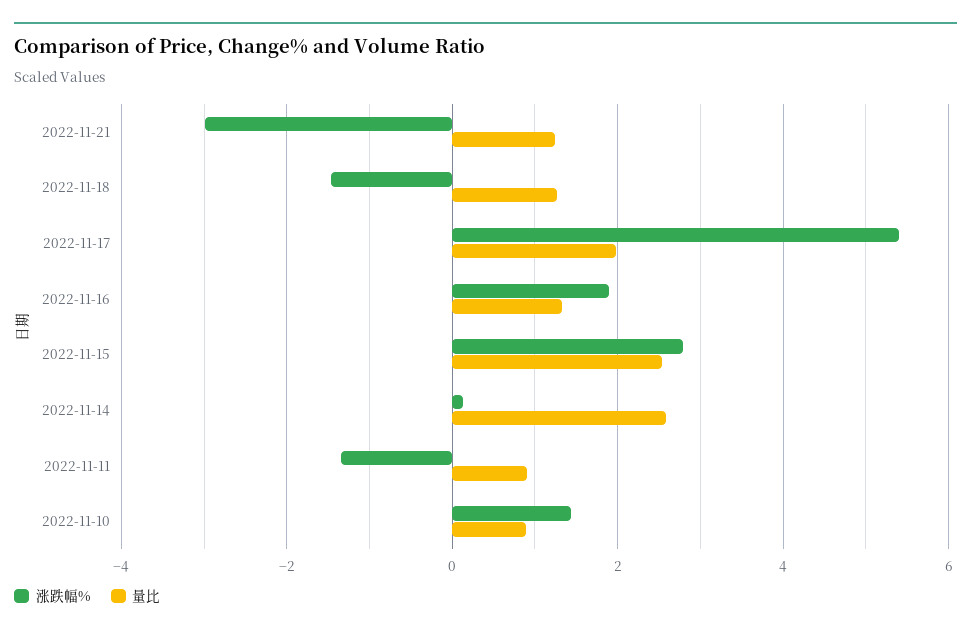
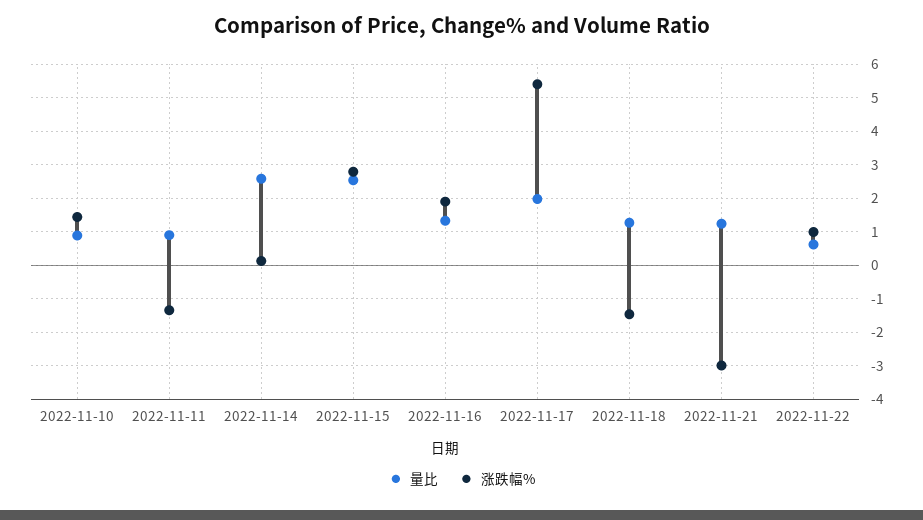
量比, 2022-11-22: none -> 0.6
涨跌幅%, 2022-11-22: none -> 1

